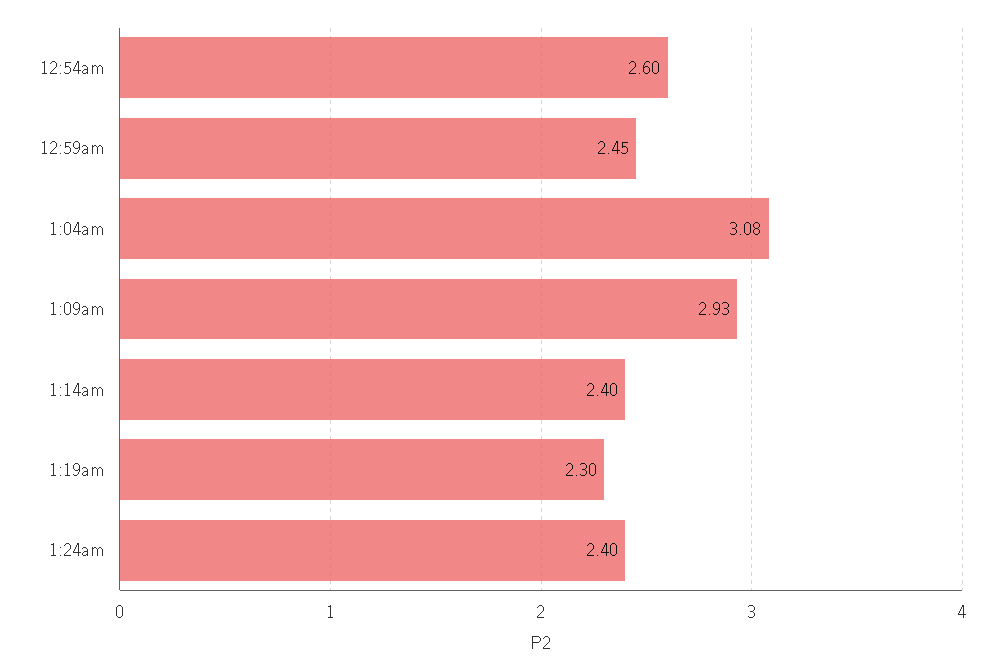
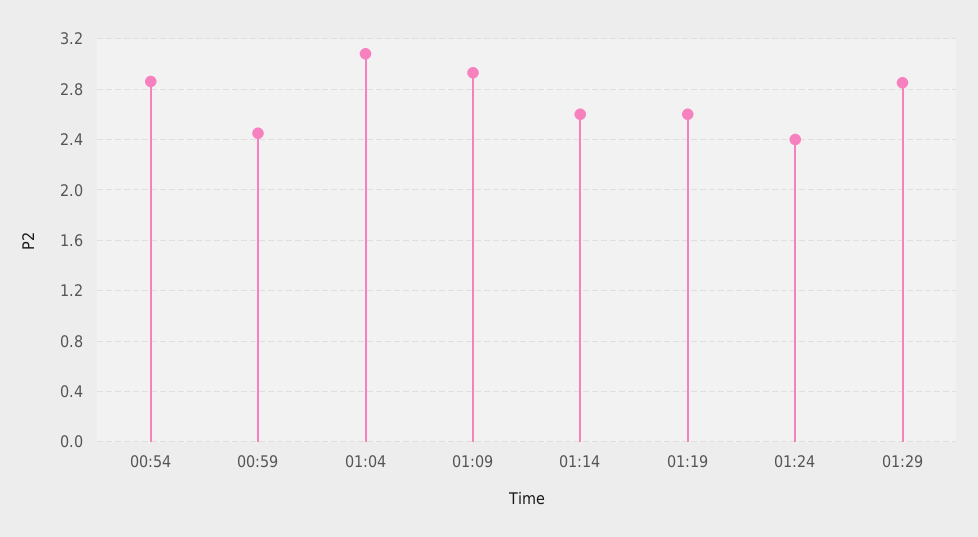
12:54am: 2.6 -> 2.85
1:14am: 2.4 -> 2.6
1:19am: 2.3 -> 2.6
01:29: none -> 2.85

